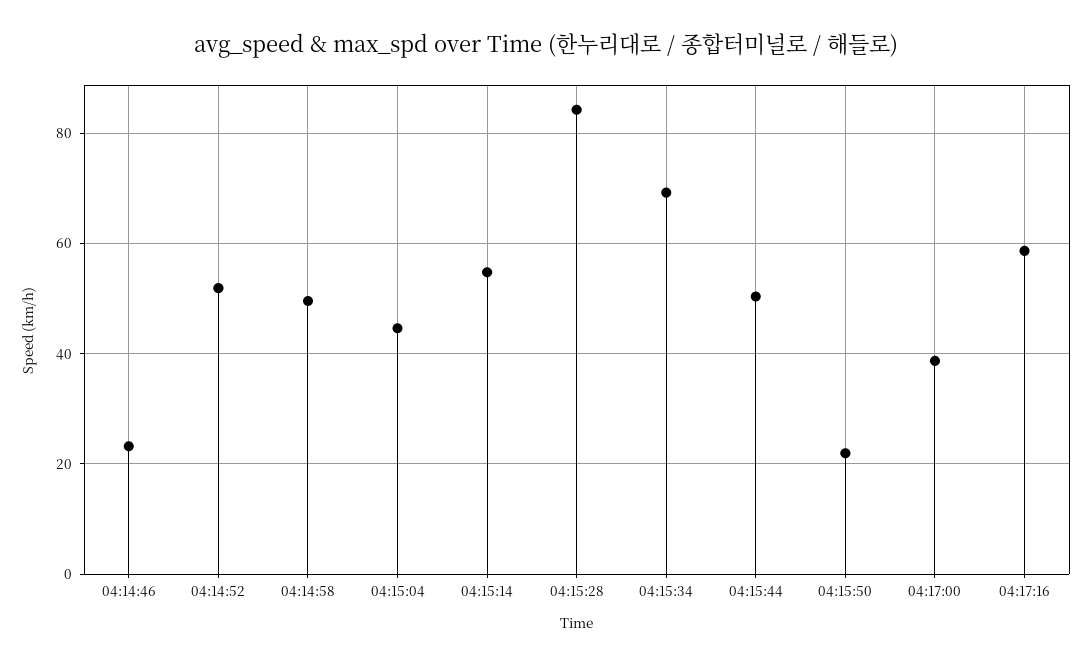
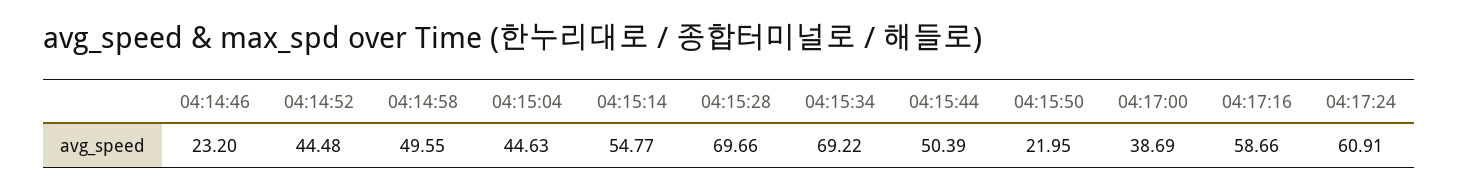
04:14:52: 52 -> 44.48
04:15:28: 84 -> 69.66
04:17:24: none -> 60.91

